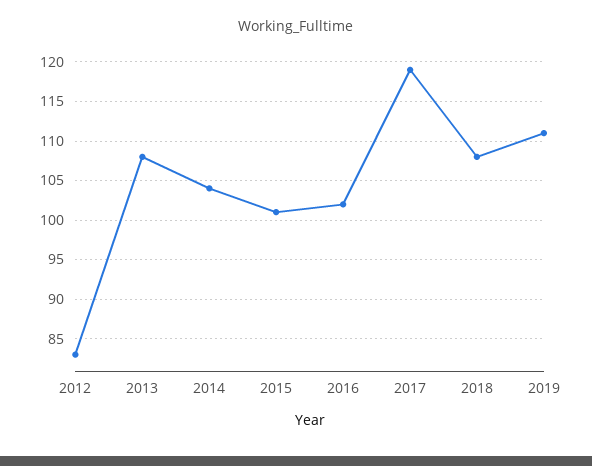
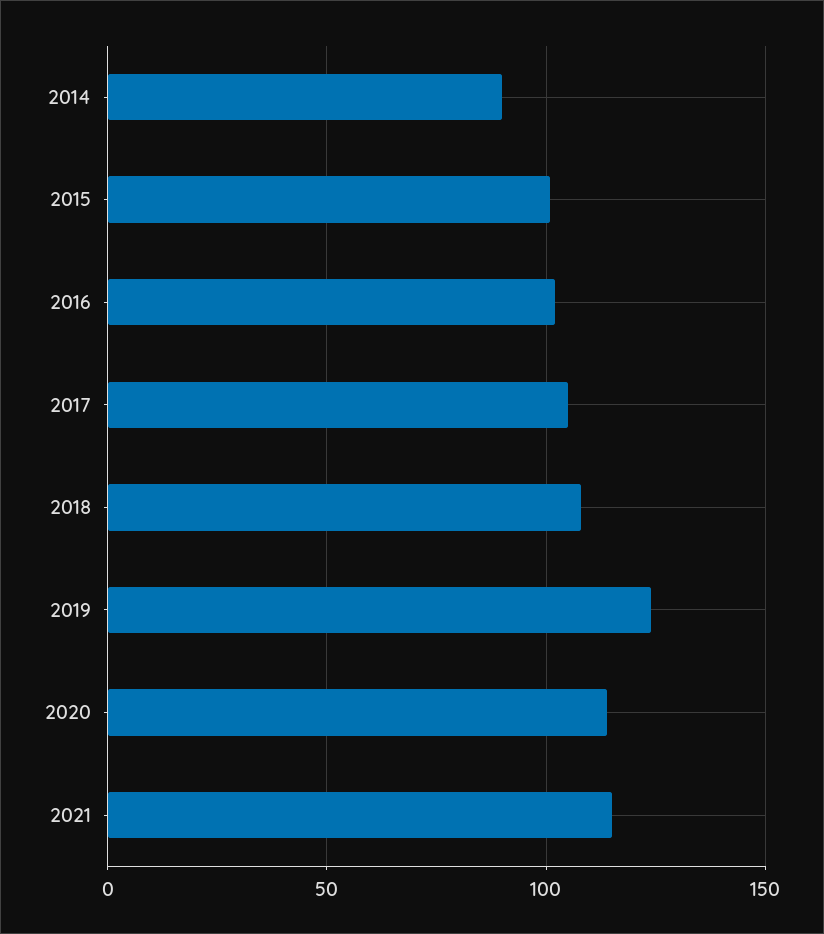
2012: 83 -> none
2013: 108 -> none
2014: 104 -> 90
2017: 119 -> 105
2019: 111 -> 125
2020: none -> 115
2021: none -> 115

